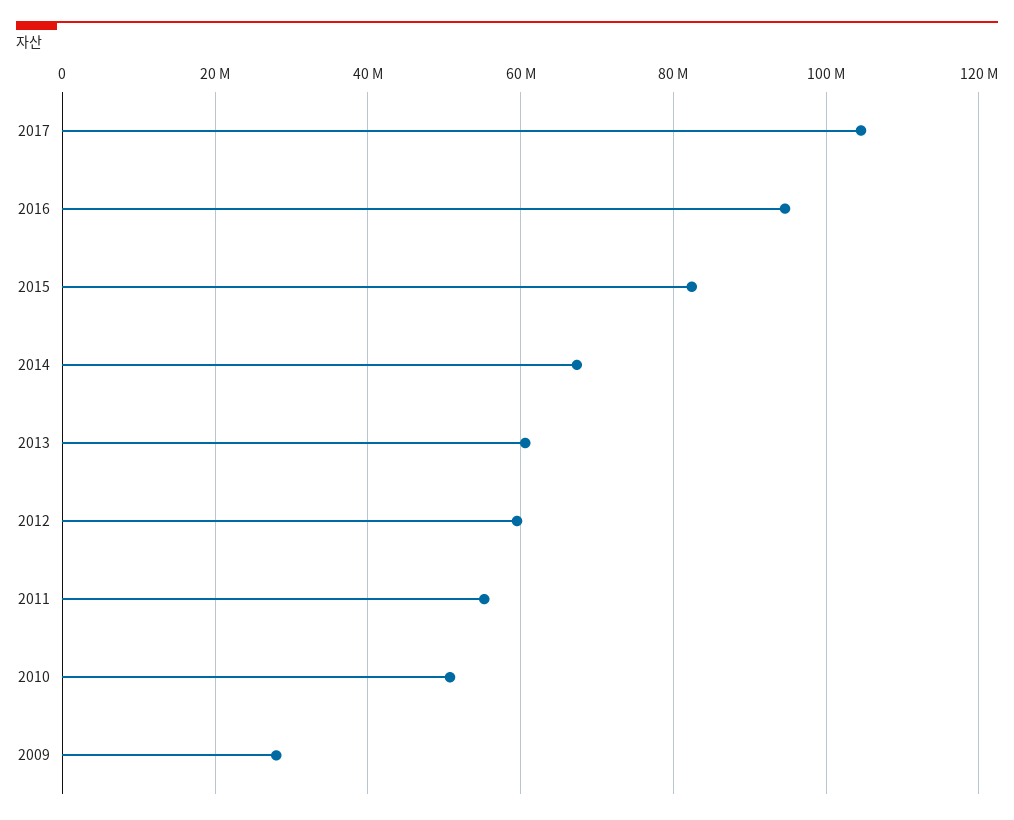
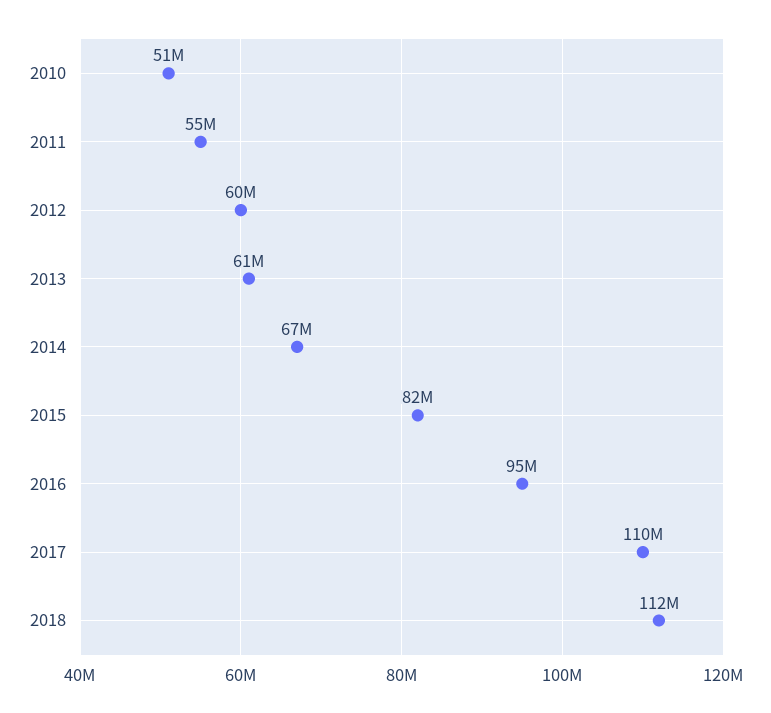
2017: 104000000 -> 110000000
2009: 28000000 -> none
2018: none -> 112000000

